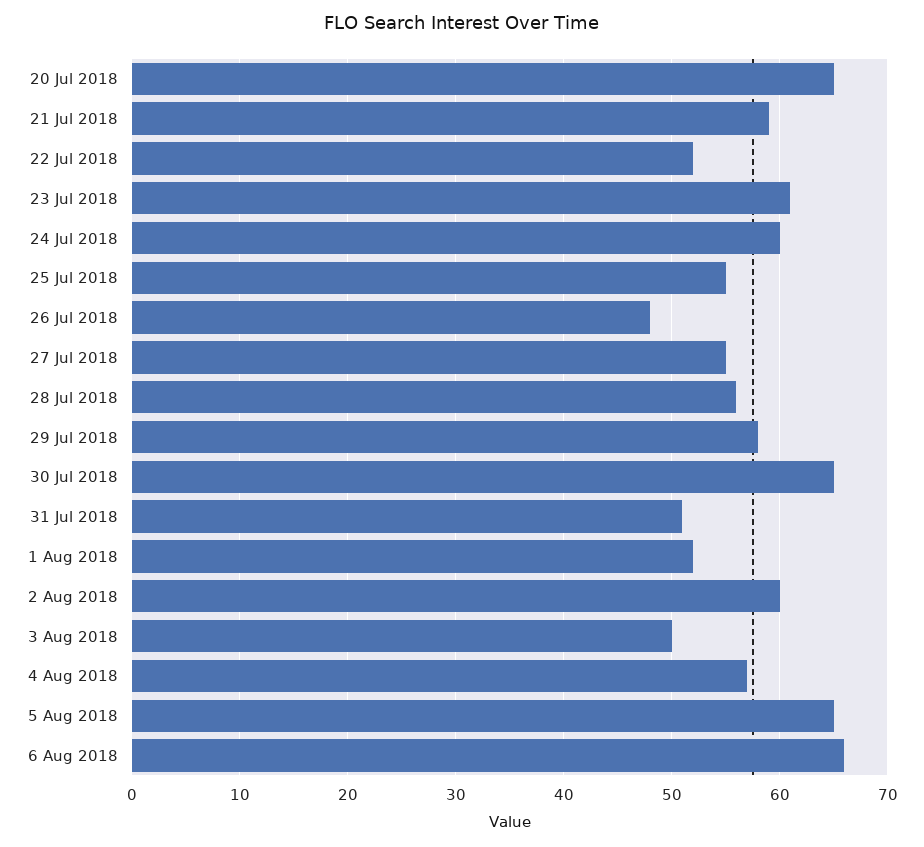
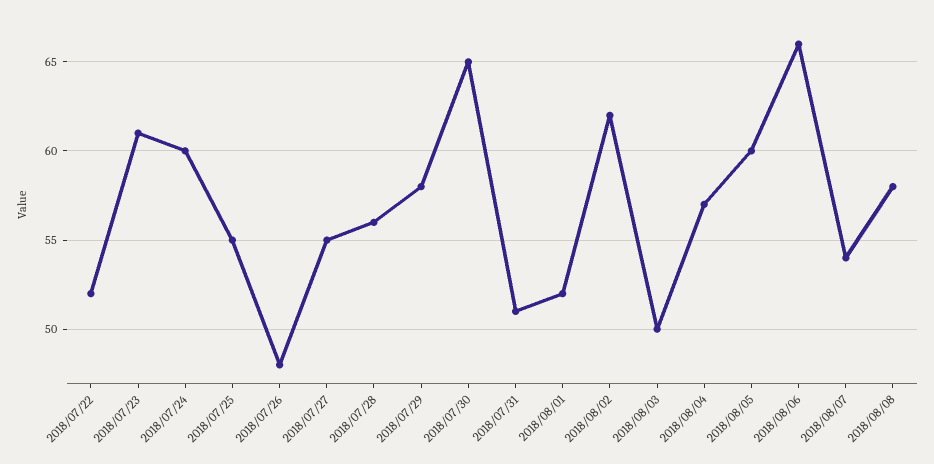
20 Jul 2018: 65 -> none
21 Jul 2018: 59 -> none
2 Aug 2018: 60 -> 62
5 Aug 2018: 65 -> 60
2018/08/07: none -> 54
2018/08/08: none -> 58

